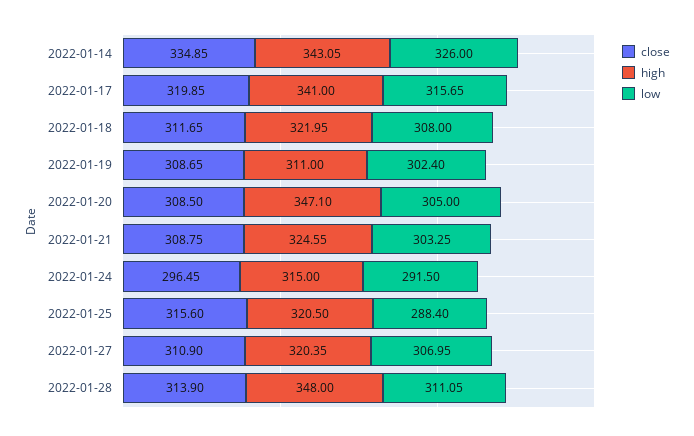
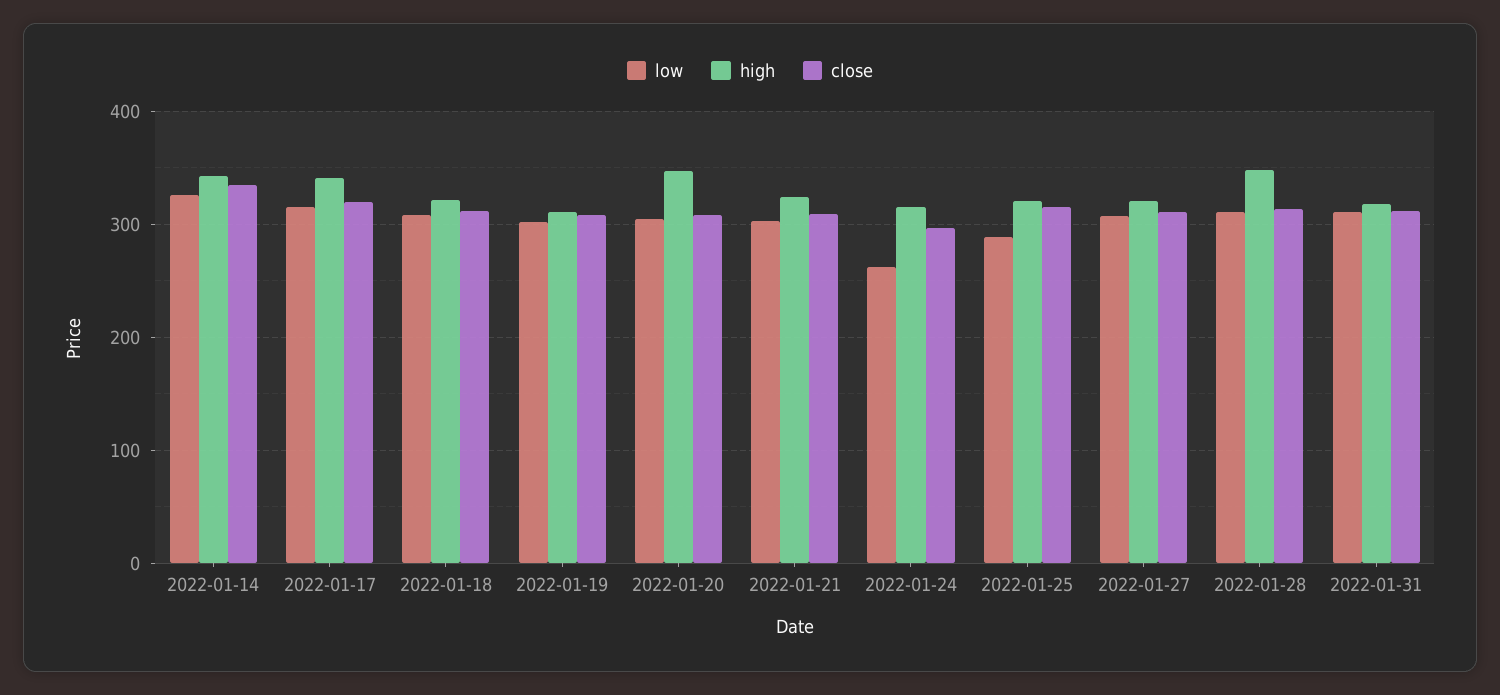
low, 2022-01-24: 291.5 -> 260
low, 2022-01-31: none -> 310
high, 2022-01-31: none -> 320
close, 2022-01-31: none -> 310

